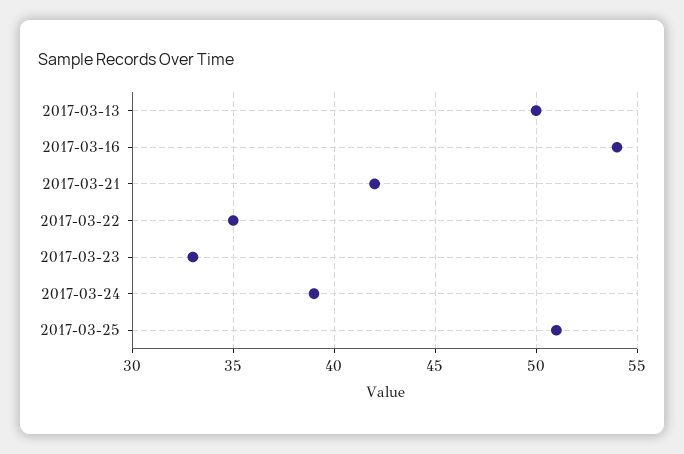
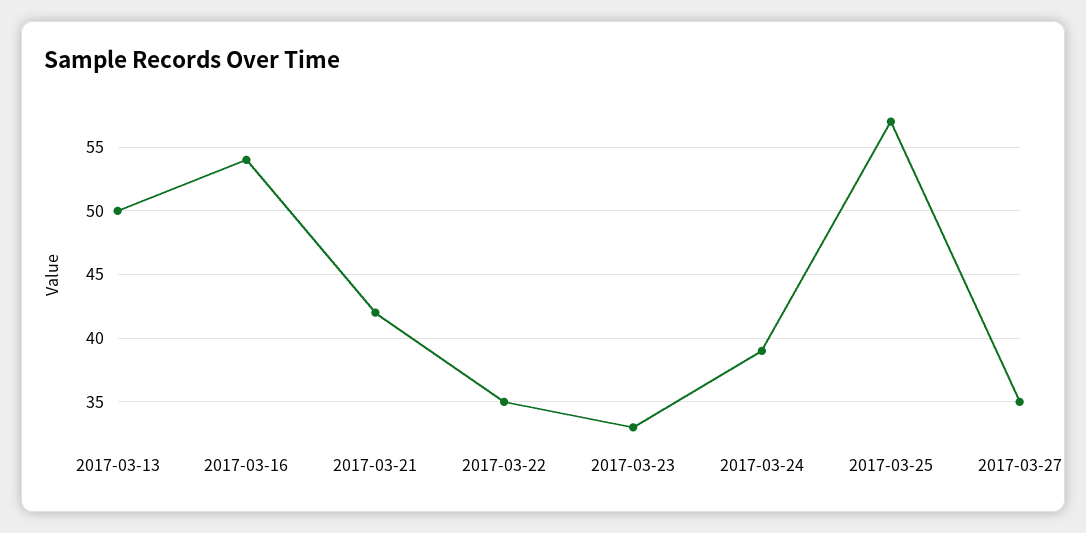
2017-03-25: 51 -> 57
2017-03-27: none -> 35

